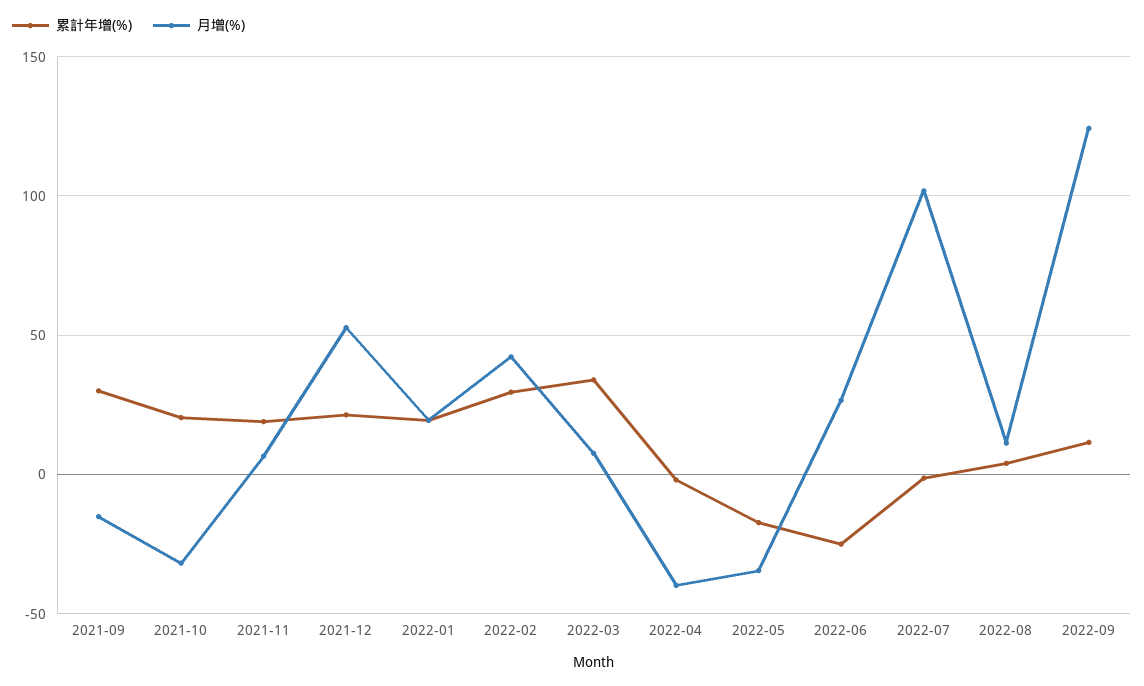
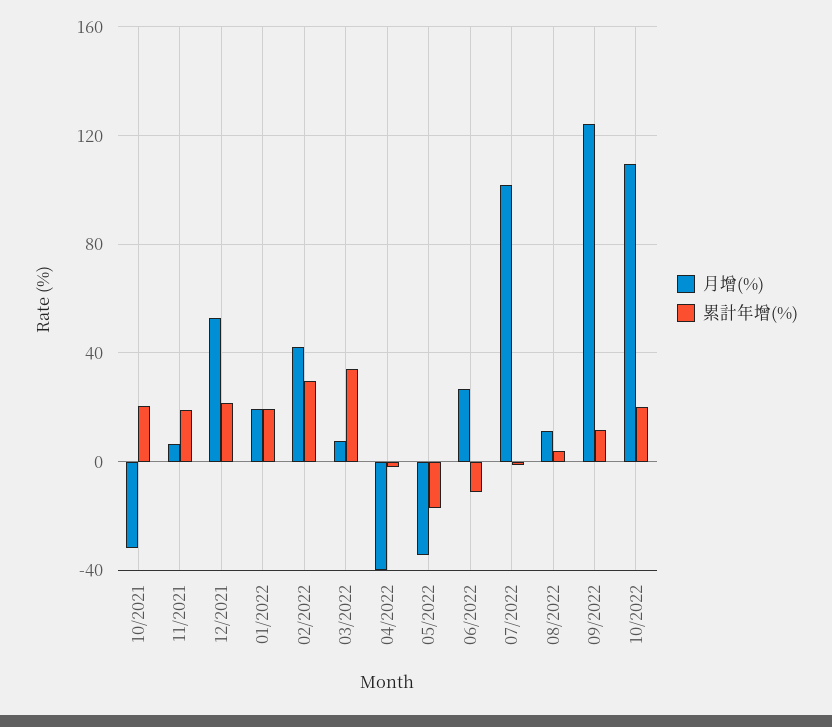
累計年增(%), 2021-09: 30 -> none
月增(%), 2021-09: -15 -> none
累計年增(%), 2022-06: -25 -> -10
月增(%), 10/2022: none -> 110
累計年增(%), 10/2022: none -> 20

